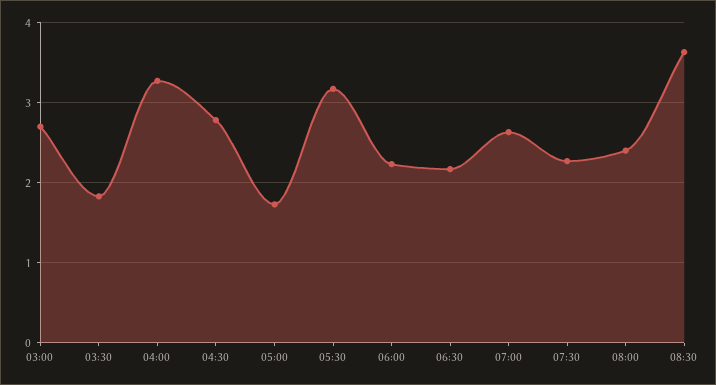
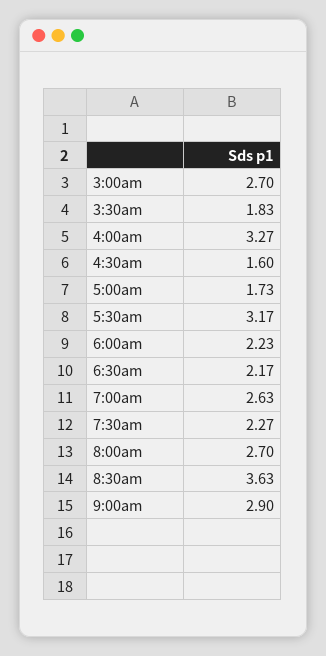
04:30: 2.8 -> 1.6
08:00: 2.4 -> 2.7
9:00am: none -> 2.9

